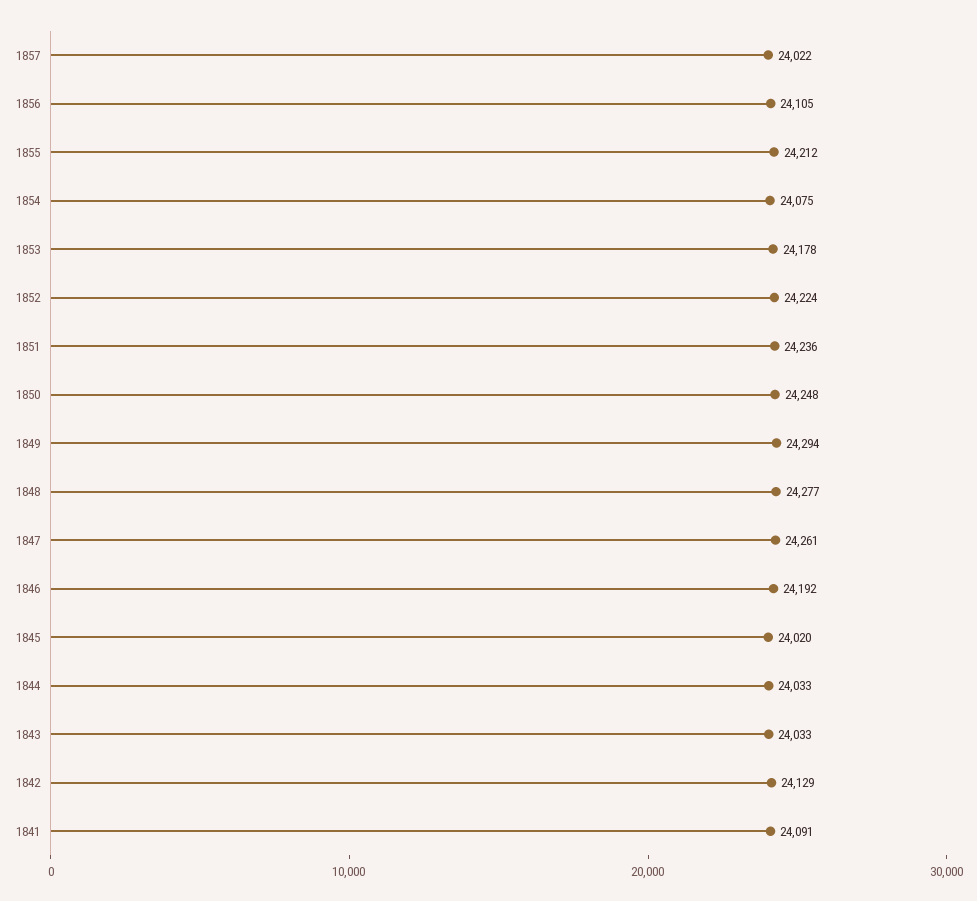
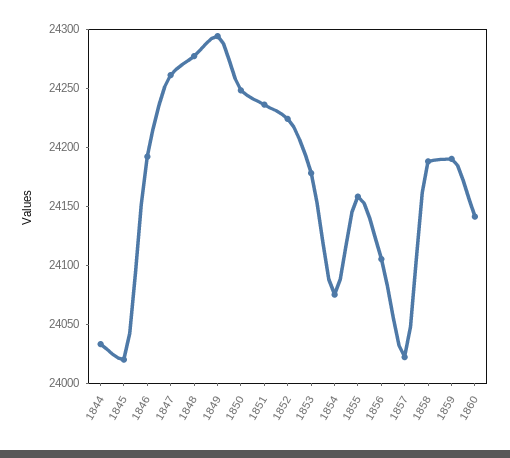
1855: 24212 -> 24160
1843: 24033 -> none
1842: 24129 -> none
1841: 24091 -> none
1858: none -> 24190
1859: none -> 24190
1860: none -> 24140

